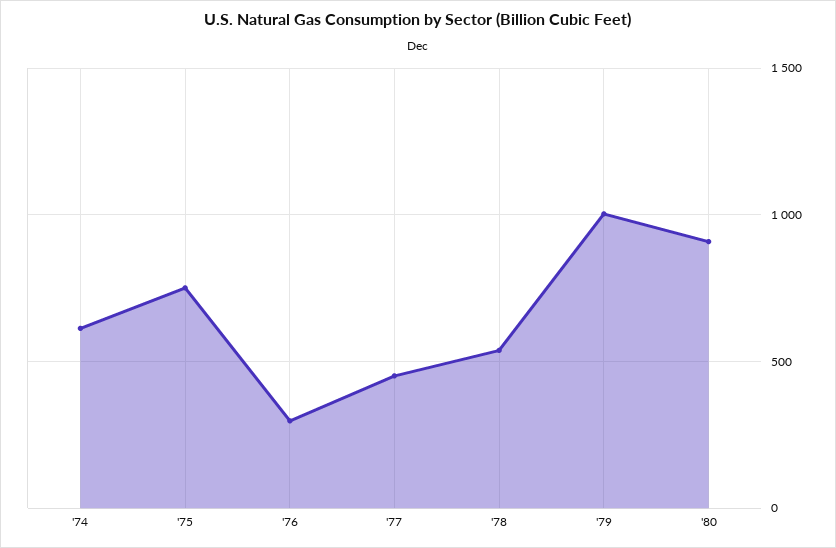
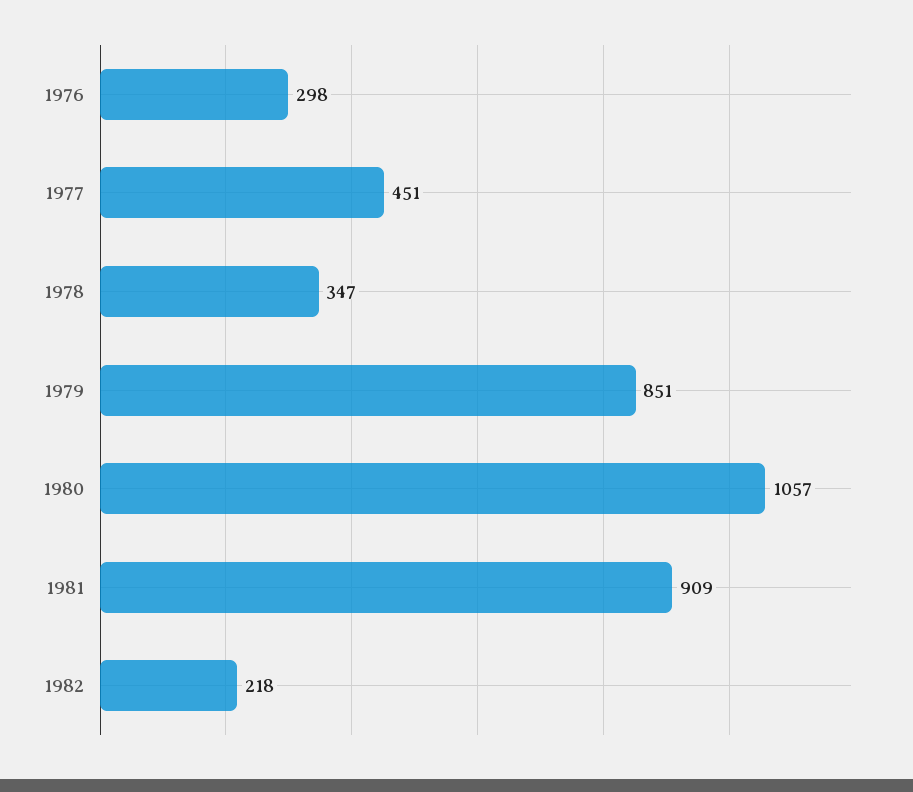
'74: 600 -> none
'75: 750 -> none
'78: 550 -> 347
'79: 1000 -> 851
'80: 900 -> 1057
1981: none -> 909
1982: none -> 218

